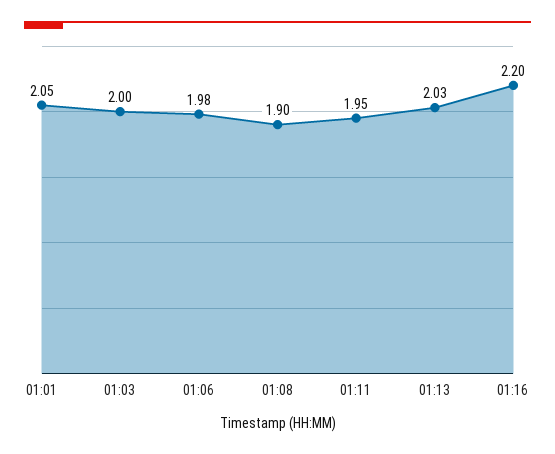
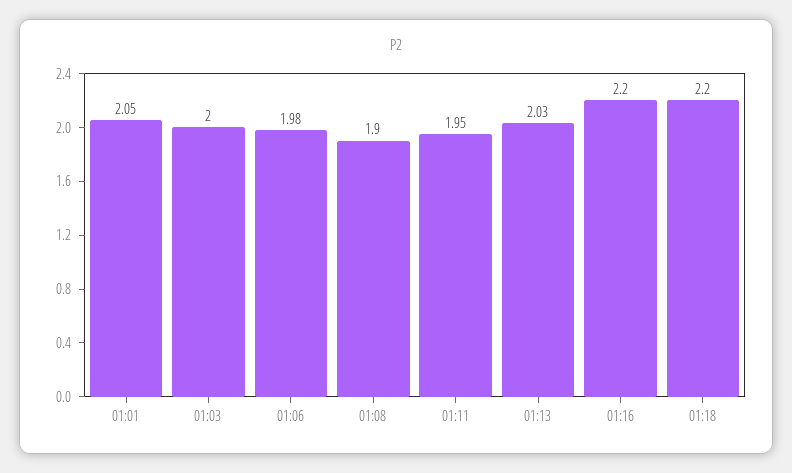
01:18: none -> 2.2

